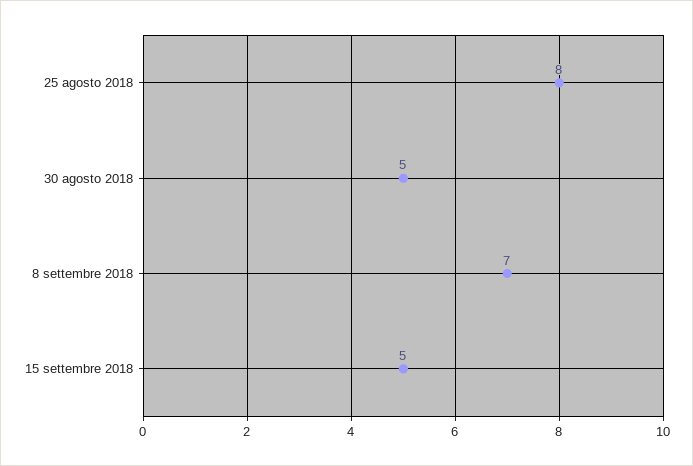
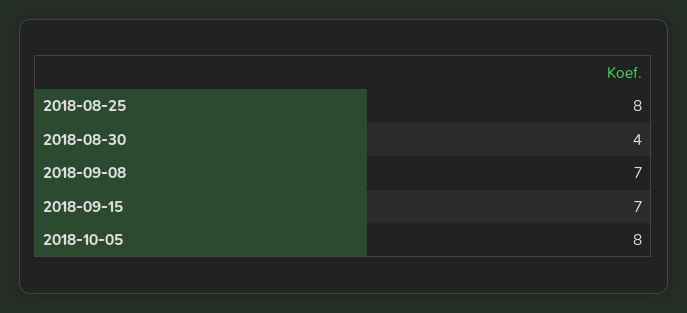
30 agosto 2018: 5 -> 4
15 settembre 2018: 5 -> 7
2018-10-05: none -> 8

